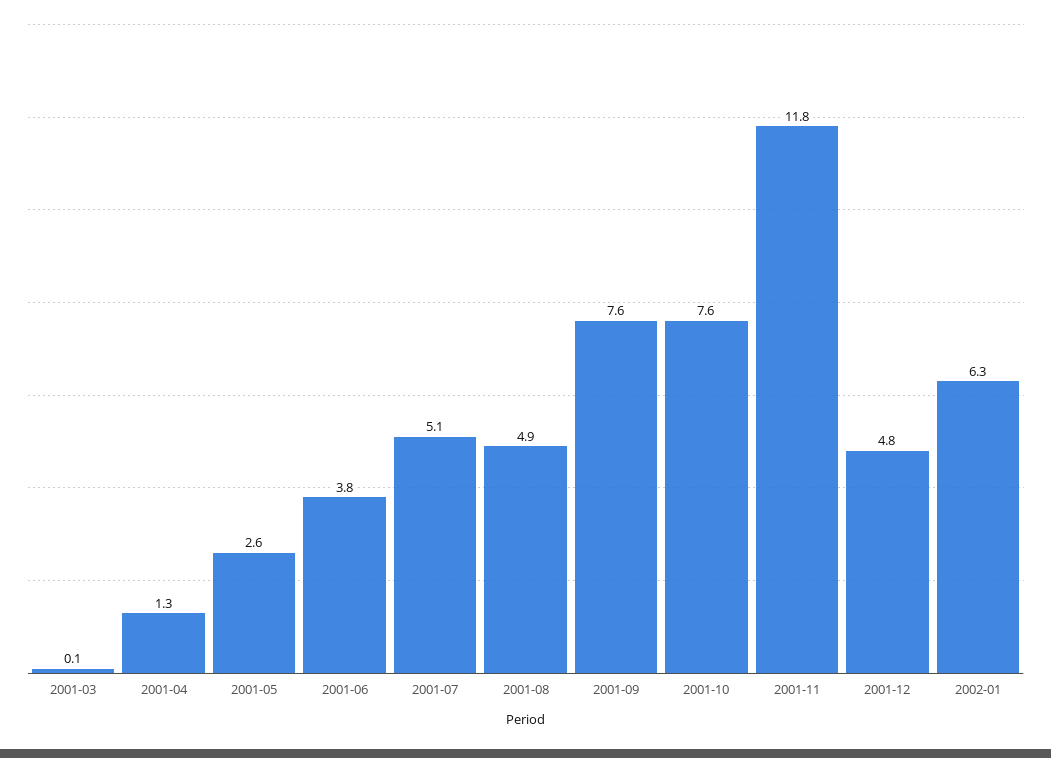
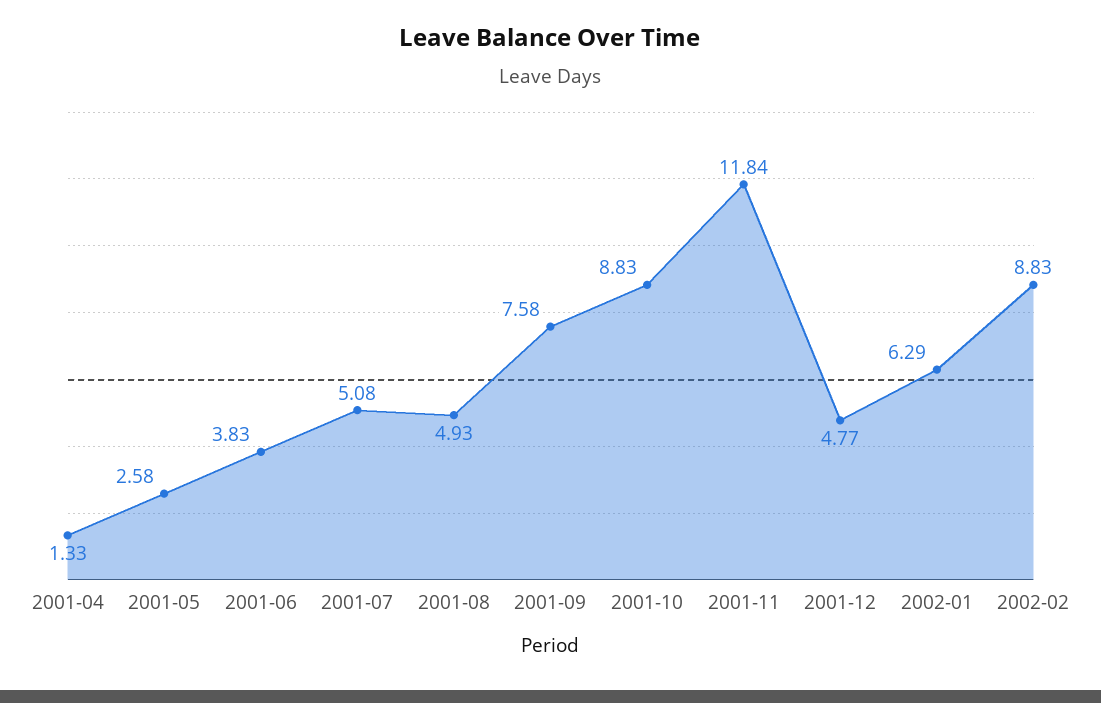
2001-03: 0.1 -> none
2001-10: 7.6 -> 8.83
2002-02: none -> 8.83

